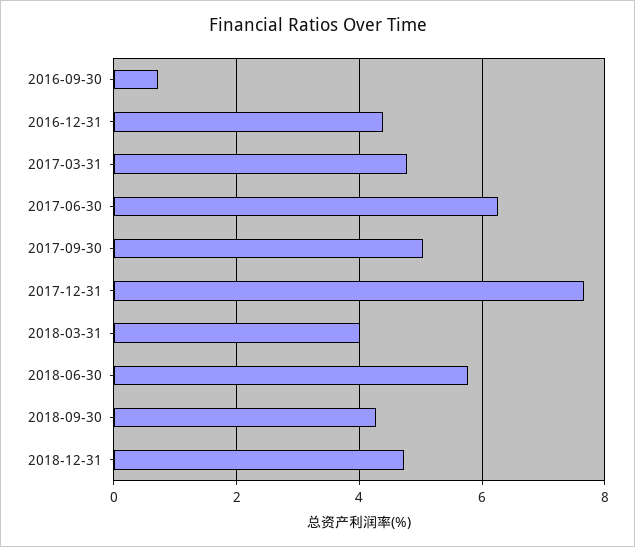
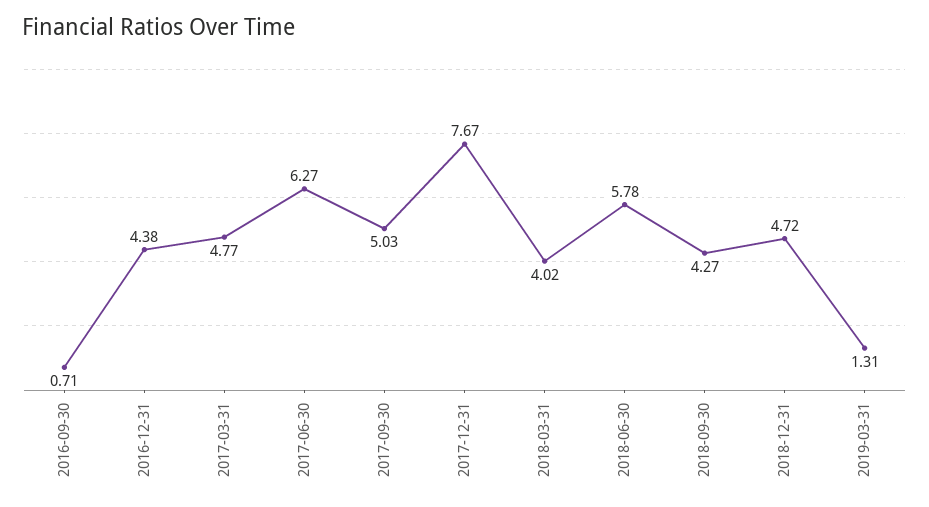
2019-03-31: none -> 1.31

